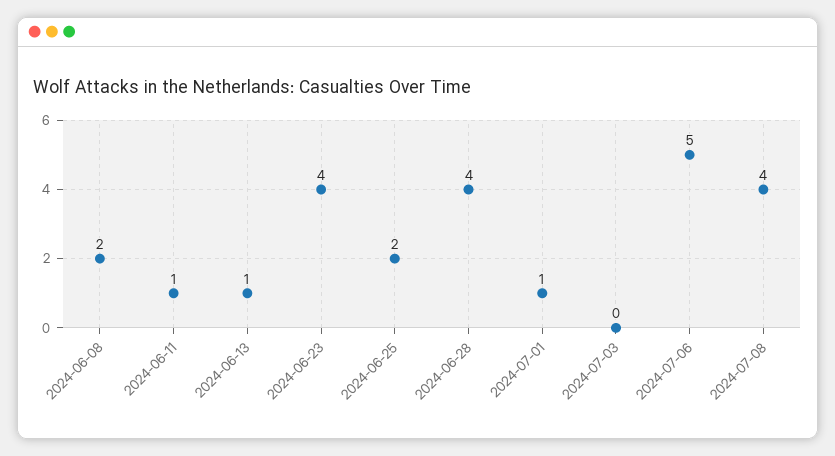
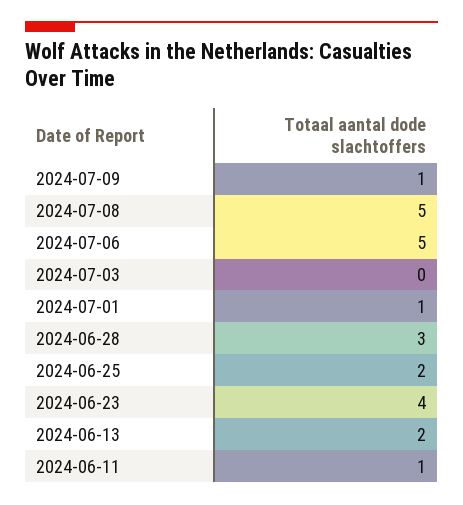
2024-06-08: 2 -> none
2024-06-13: 1 -> 2
2024-06-28: 4 -> 3
2024-07-08: 4 -> 5
2024-07-09: none -> 1

